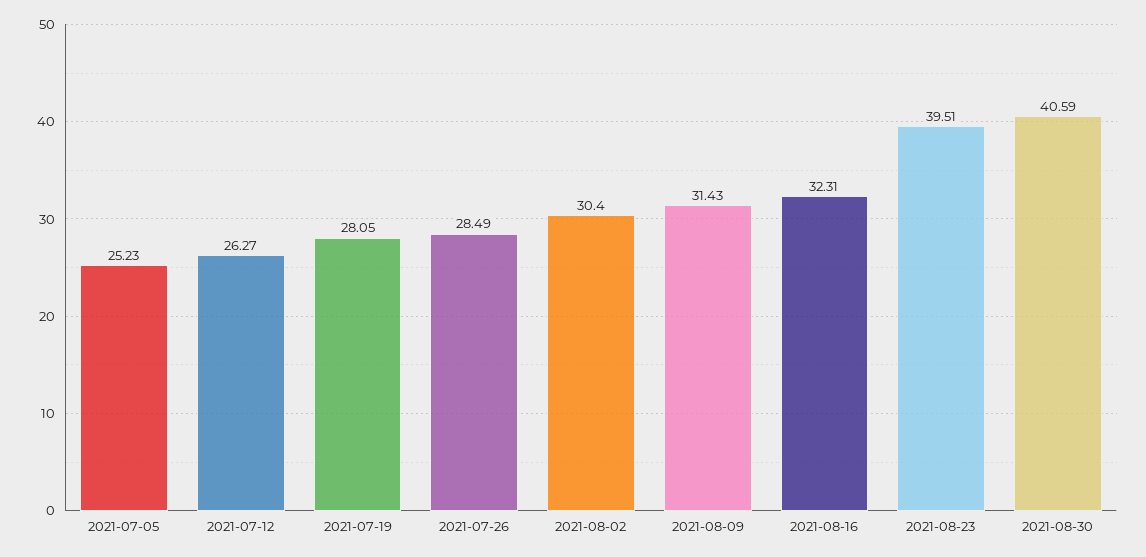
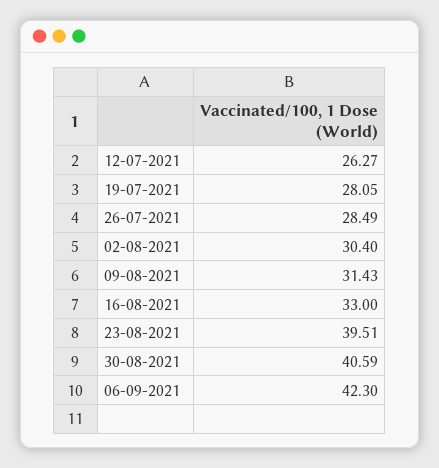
2021-07-05: 25.23 -> none
2021-08-16: 32.31 -> 33
06-09-2021: none -> 42.3

